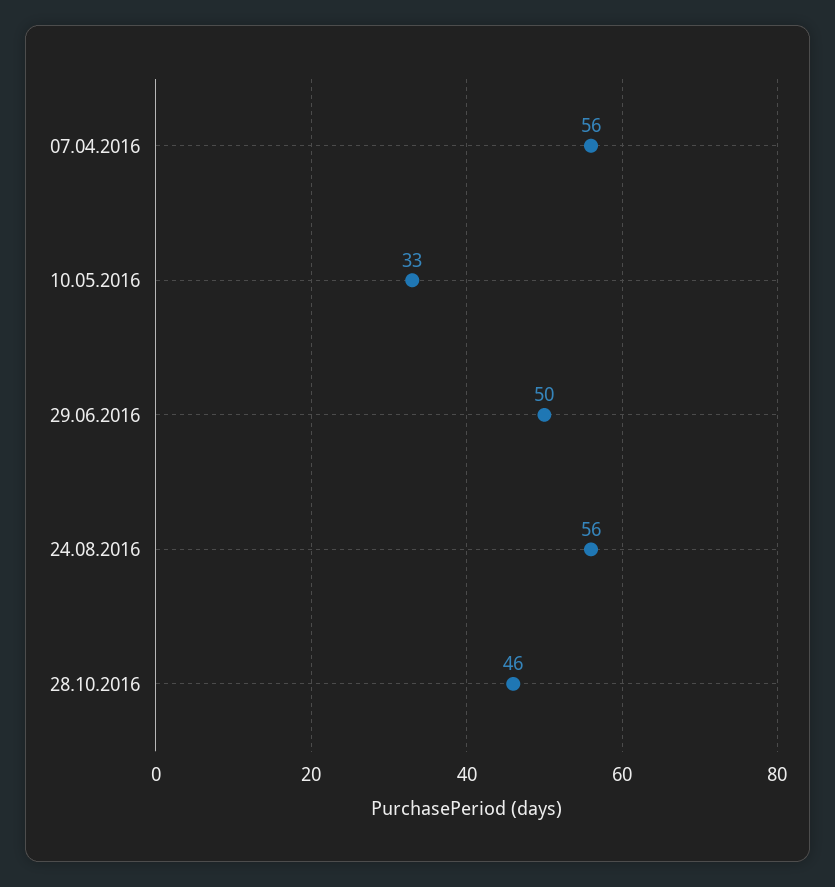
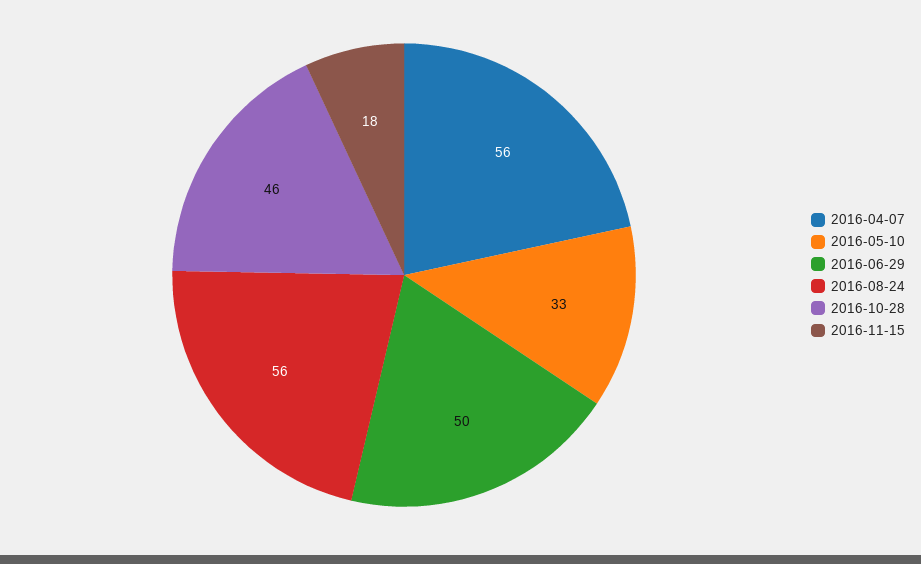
2016-11-15: none -> 18

